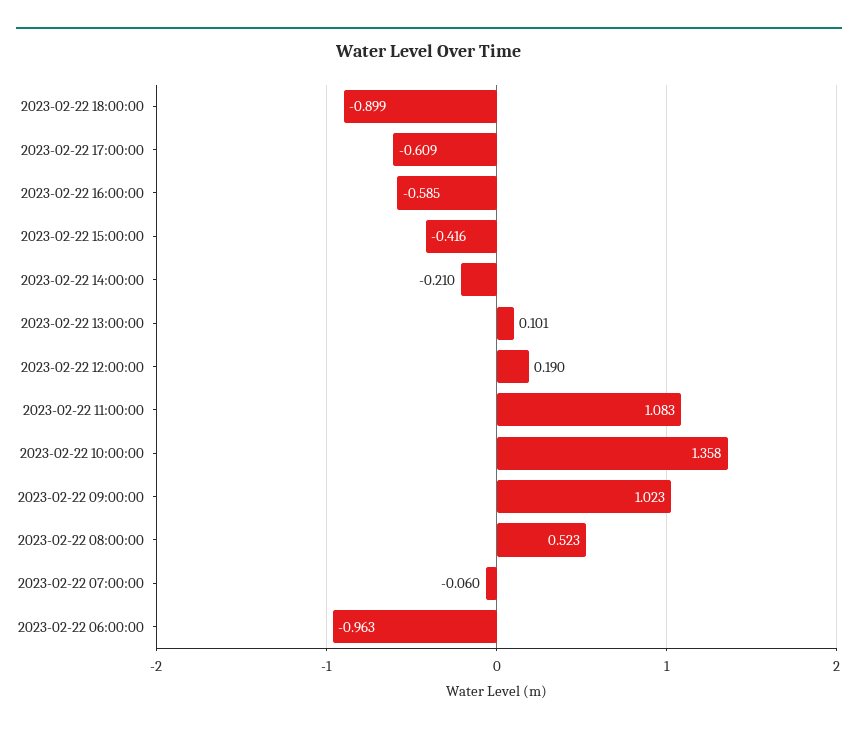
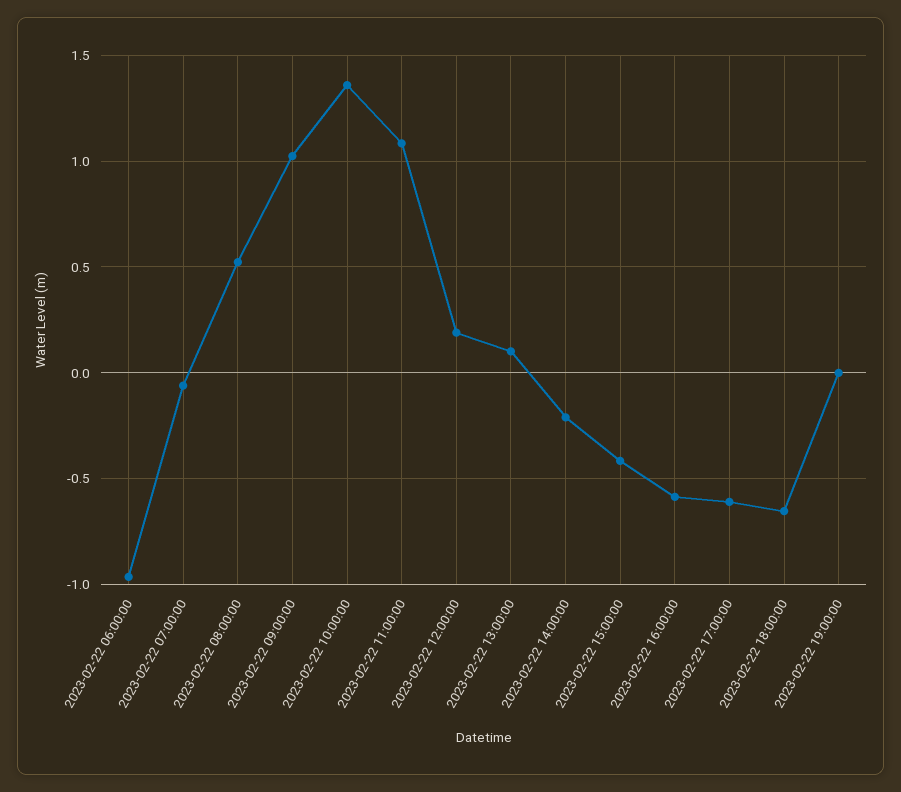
2023-02-22 18:00:00: -0.899 -> -0.65
2023-02-22 19:00:00: none -> 0

